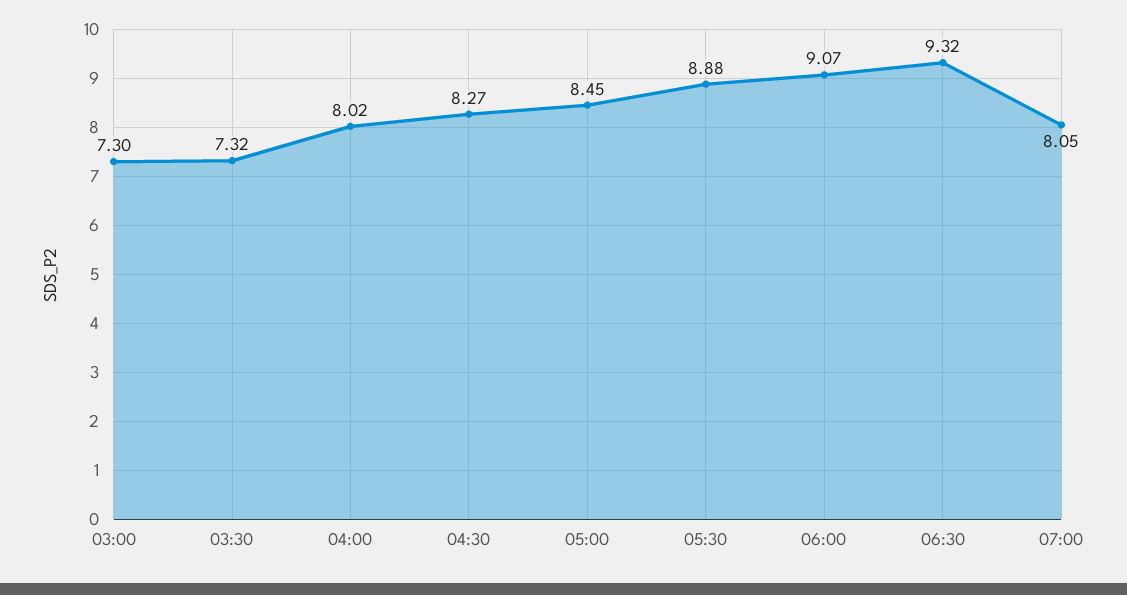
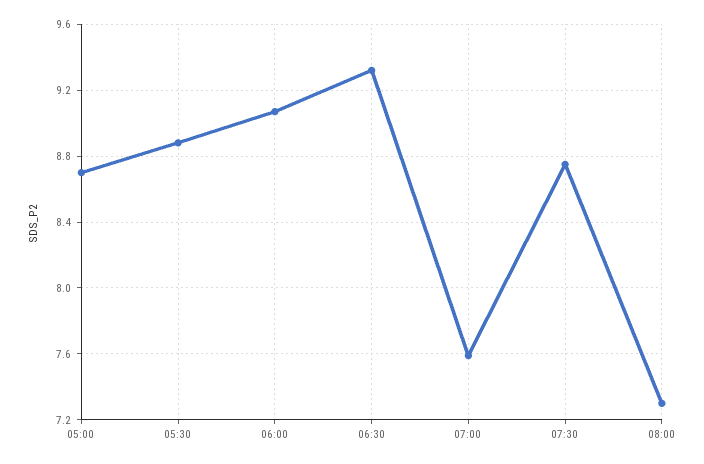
03:00: 7.3 -> none
03:30: 7.32 -> none
04:00: 8.02 -> none
04:30: 8.27 -> none
05:00: 8.45 -> 8.7
07:00: 8.05 -> 7.6
07:30: none -> 8.75
08:00: none -> 7.3

